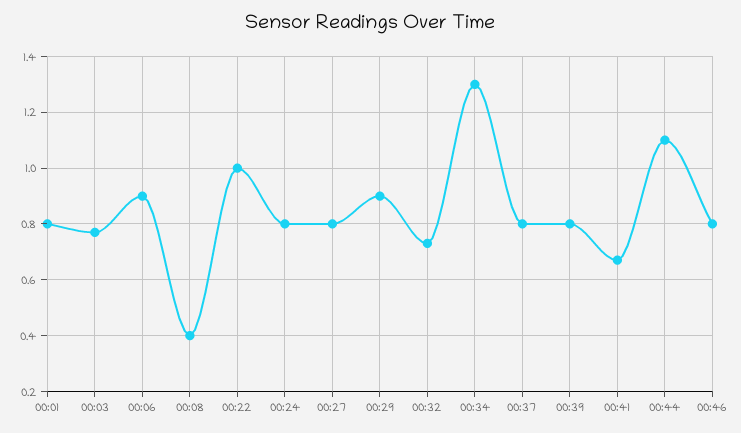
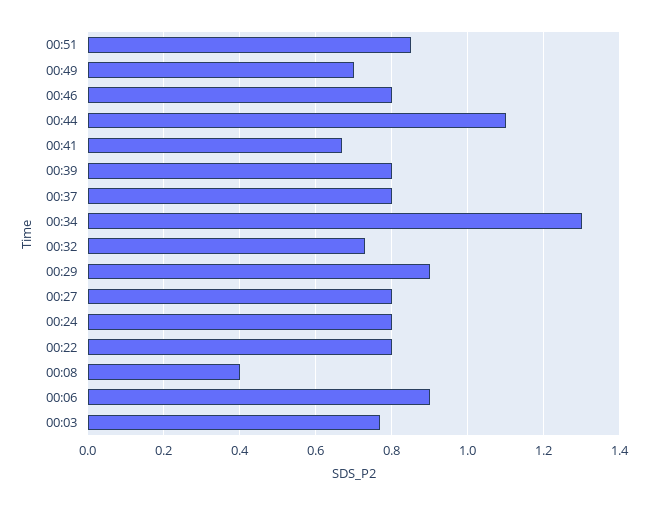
00:01: 0.8 -> none
00:22: 1 -> 0.8
00:51: none -> 0.85
00:49: none -> 0.7

